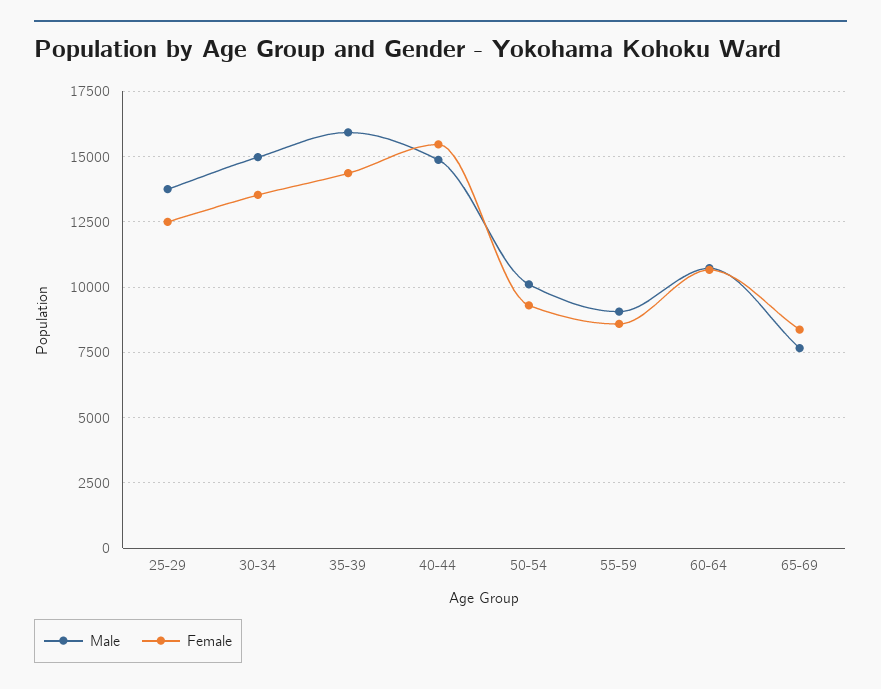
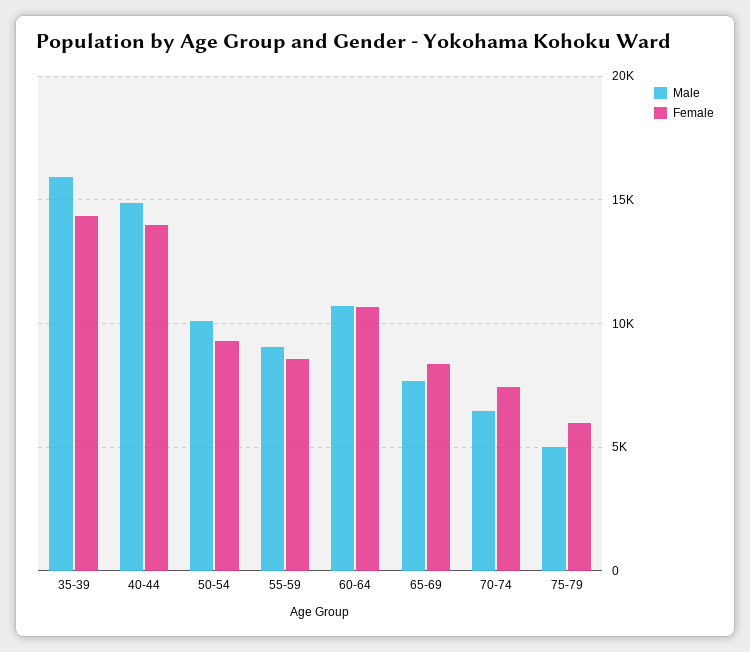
Male, 25-29: 13750 -> none
Female, 25-29: 12500 -> none
Male, 30-34: 15000 -> none
Female, 30-34: 13500 -> none
Female, 40-44: 15500 -> 14000
Male, 70-74: none -> 6500
Female, 70-74: none -> 7500
Male, 75-79: none -> 5000
Female, 75-79: none -> 6000

